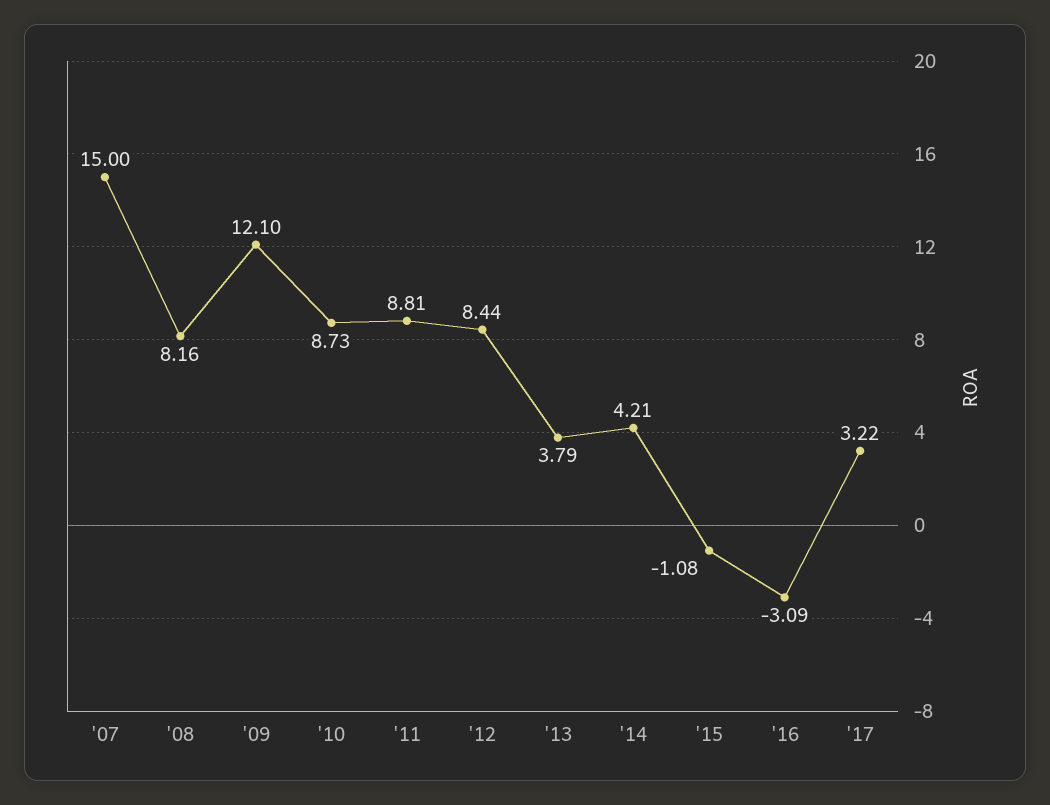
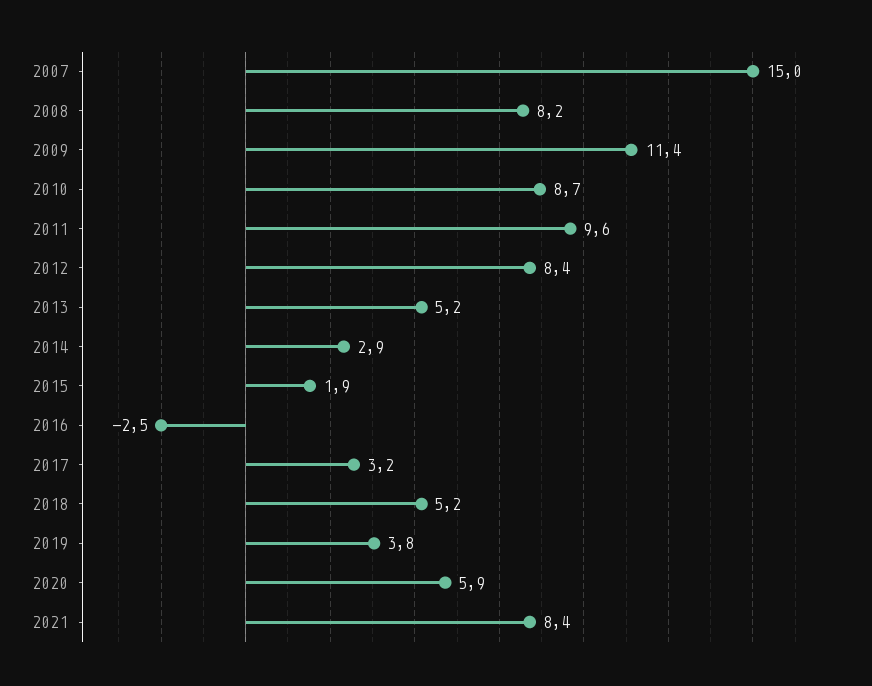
'09: 12.1 -> 11.4
'11: 8.81 -> 9.6
'13: 3.79 -> 5.2
'14: 4.21 -> 2.9
'15: -1.08 -> 1.9
'16: -3.09 -> -2.5
2018: none -> 5.2
2019: none -> 3.8
2020: none -> 5.9
2021: none -> 8.4

